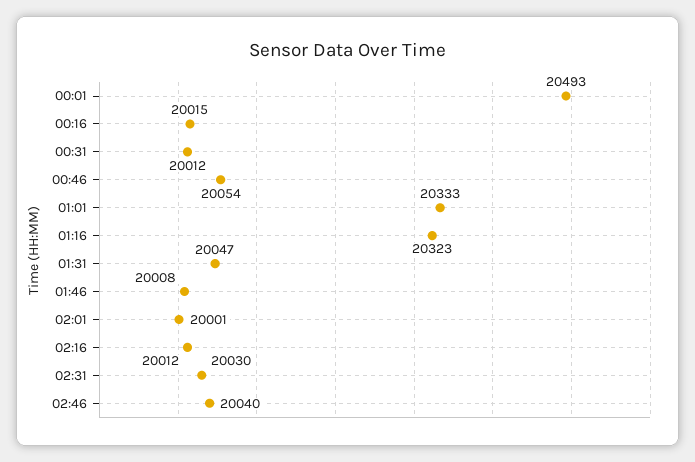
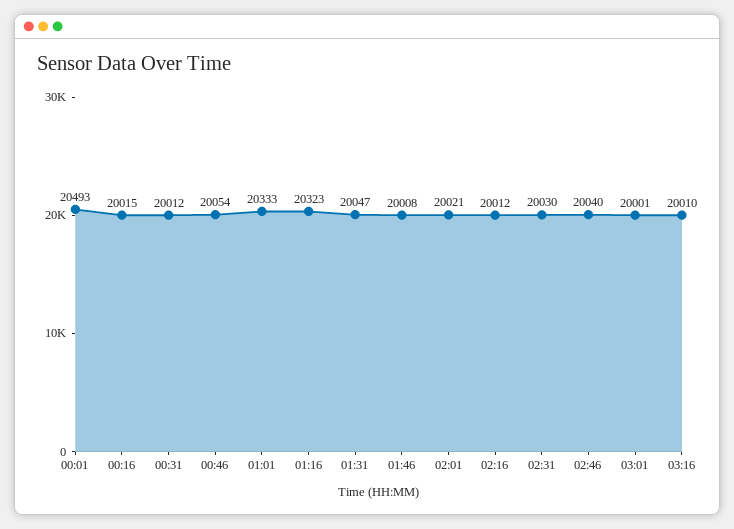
02:01: 20001 -> 20021
03:01: none -> 20001
03:16: none -> 20010

